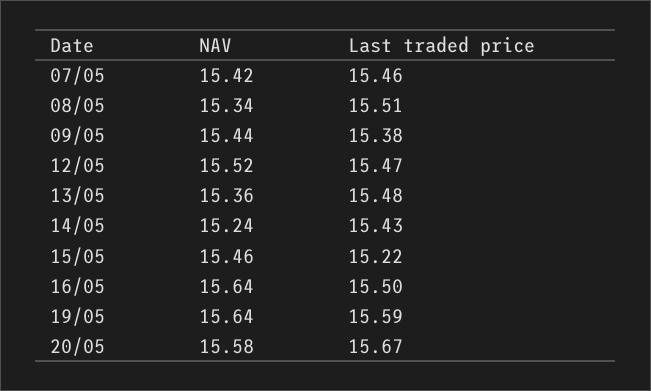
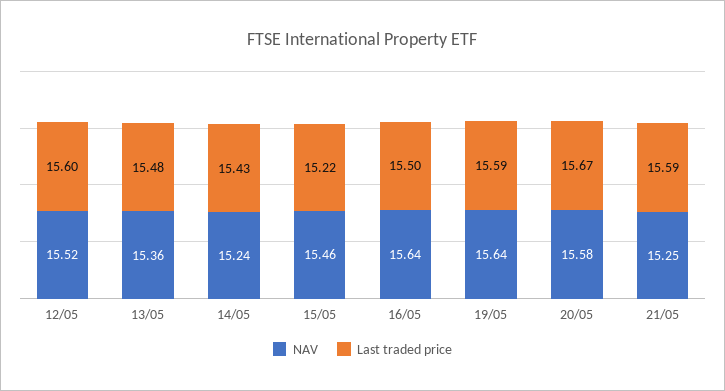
NAV, 07/05: 15.42 -> none
Last traded price, 07/05: 15.46 -> none
NAV, 08/05: 15.34 -> none
Last traded price, 08/05: 15.51 -> none
NAV, 09/05: 15.44 -> none
Last traded price, 09/05: 15.38 -> none
Last traded price, 12/05: 15.47 -> 15.6
NAV, 21/05: none -> 15.25
Last traded price, 21/05: none -> 15.59

